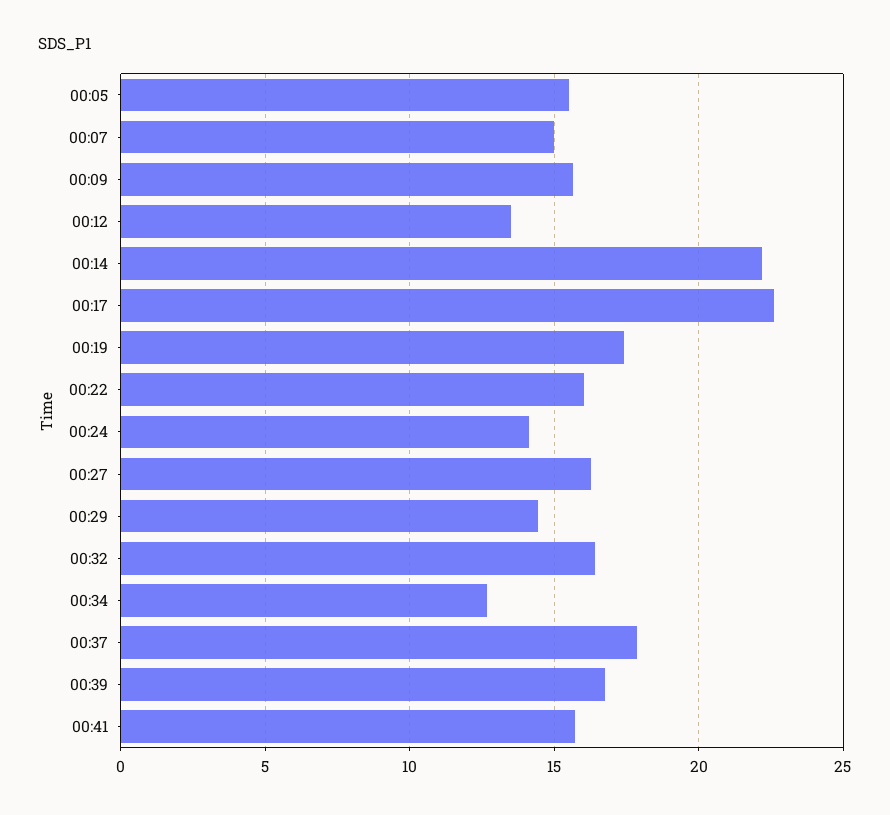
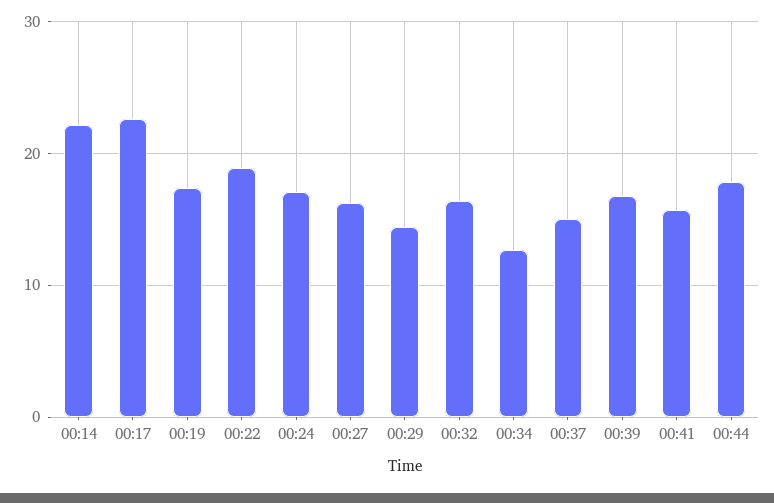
00:05: 15.5 -> none
00:07: 15 -> none
00:09: 15.5 -> none
00:12: 13.5 -> none
00:22: 16 -> 19
00:24: 14 -> 17
00:37: 18 -> 15
00:44: none -> 18

